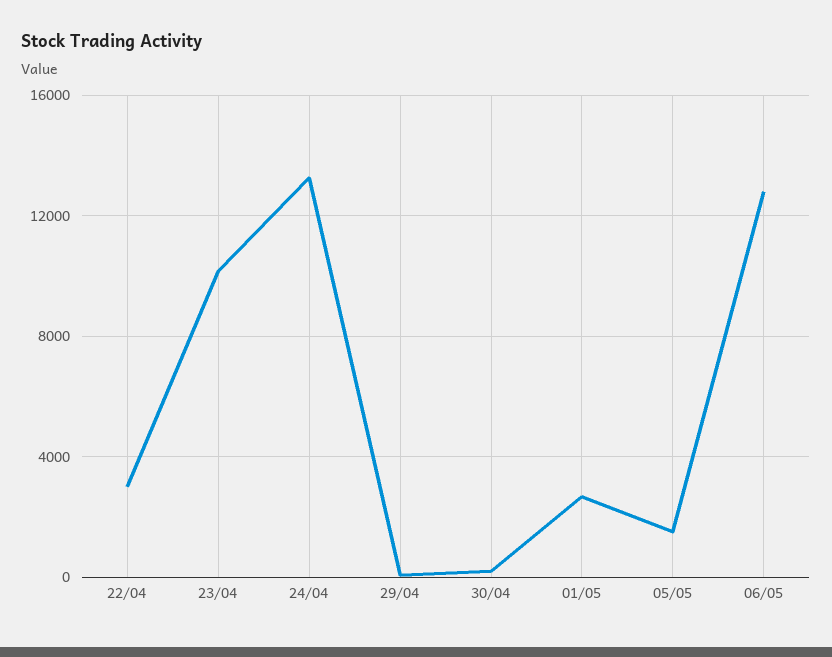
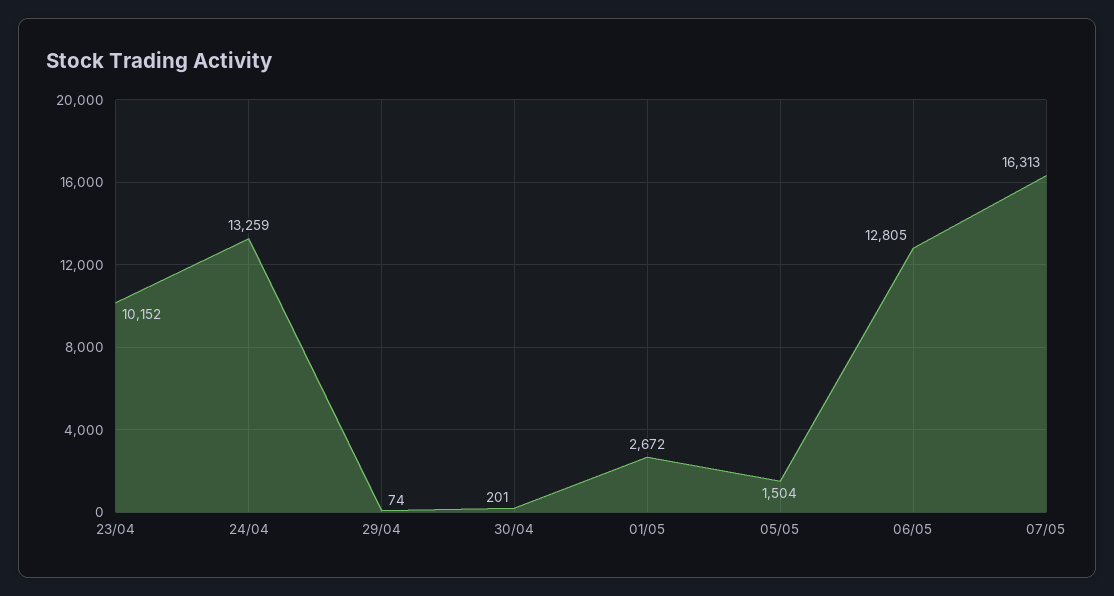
22/04: 3000 -> none
07/05: none -> 16313

